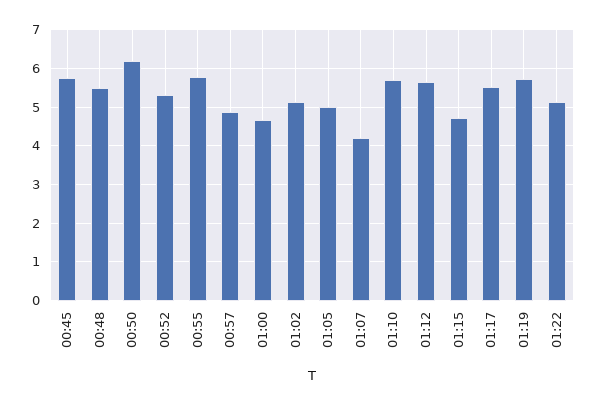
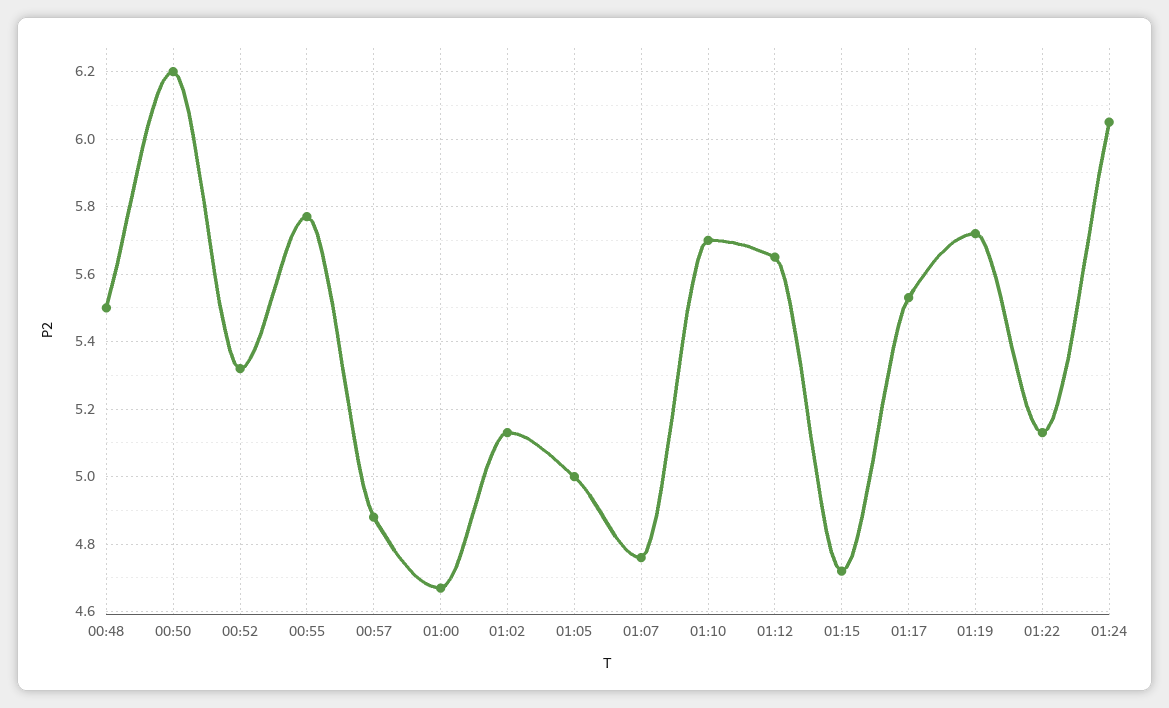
00:45: 5.8 -> none
01:07: 4.2 -> 4.75
01:24: none -> 6.05

